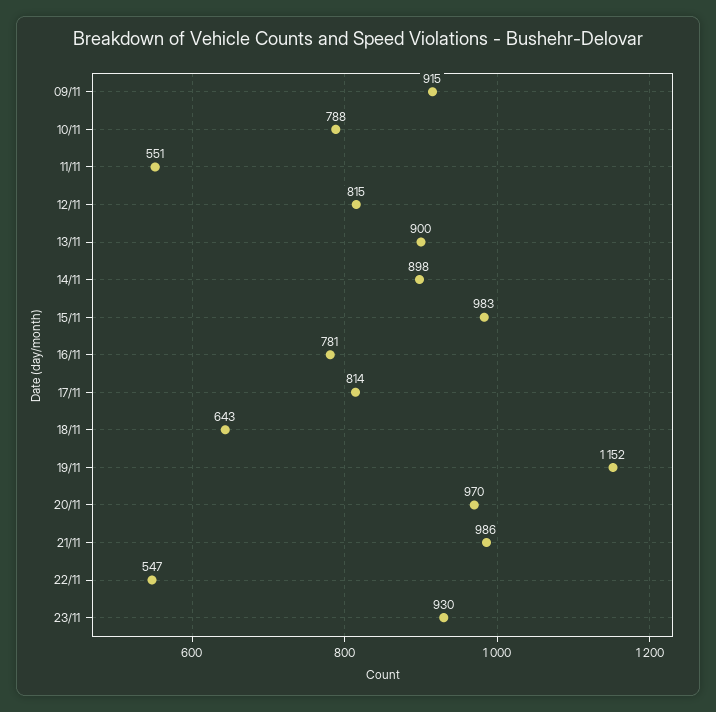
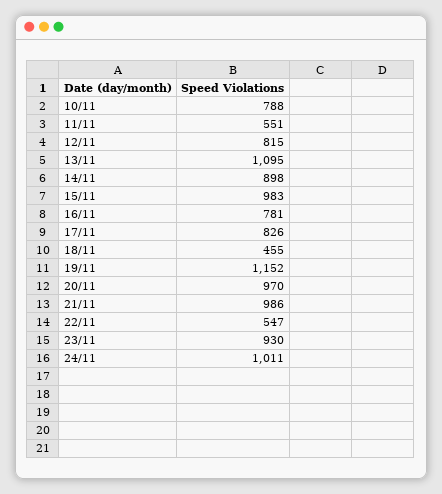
09/11: 915 -> none
13/11: 900 -> 1095
17/11: 814 -> 826
18/11: 643 -> 455
24/11: none -> 1011

